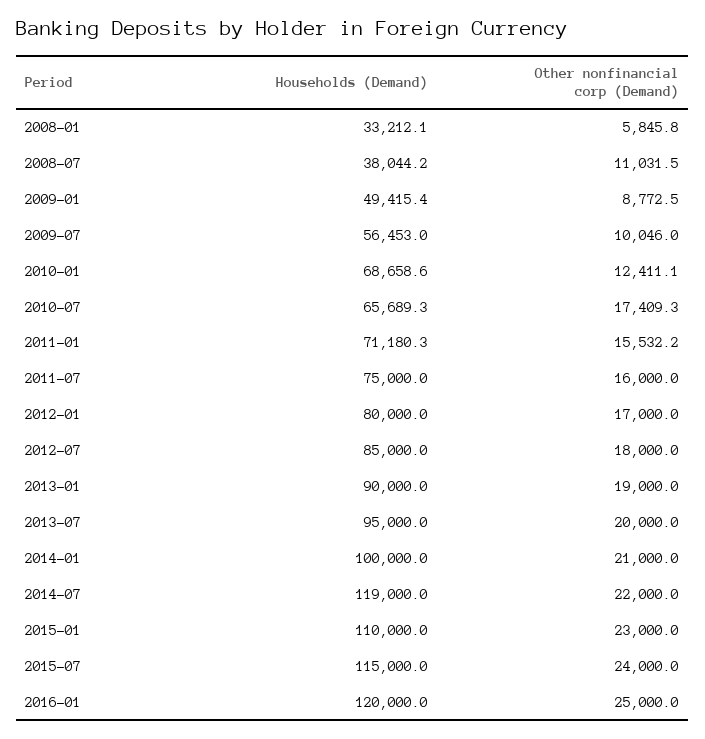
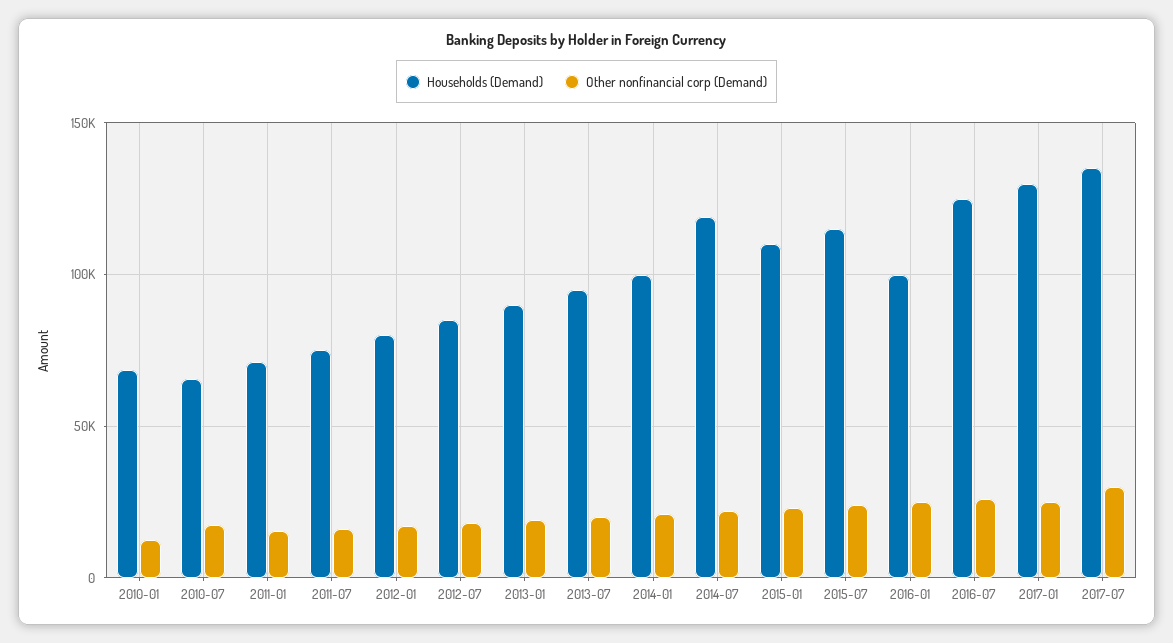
Households (Demand), 2008-01: 33212.1 -> none
Other nonfinancial corp (Demand), 2008-01: 5845.8 -> none
Households (Demand), 2008-07: 38044.2 -> none
Other nonfinancial corp (Demand), 2008-07: 11031.5 -> none
Households (Demand), 2009-01: 49415.4 -> none
Other nonfinancial corp (Demand), 2009-01: 8772.5 -> none
Households (Demand), 2009-07: 56453 -> none
Other nonfinancial corp (Demand), 2009-07: 10046 -> none
Households (Demand), 2016-01: 120000 -> 100000
Households (Demand), 2016-07: none -> 125000
Other nonfinancial corp (Demand), 2016-07: none -> 25000
Households (Demand), 2017-01: none -> 130000
Other nonfinancial corp (Demand), 2017-01: none -> 25000
Households (Demand), 2017-07: none -> 135000
Other nonfinancial corp (Demand), 2017-07: none -> 30000

